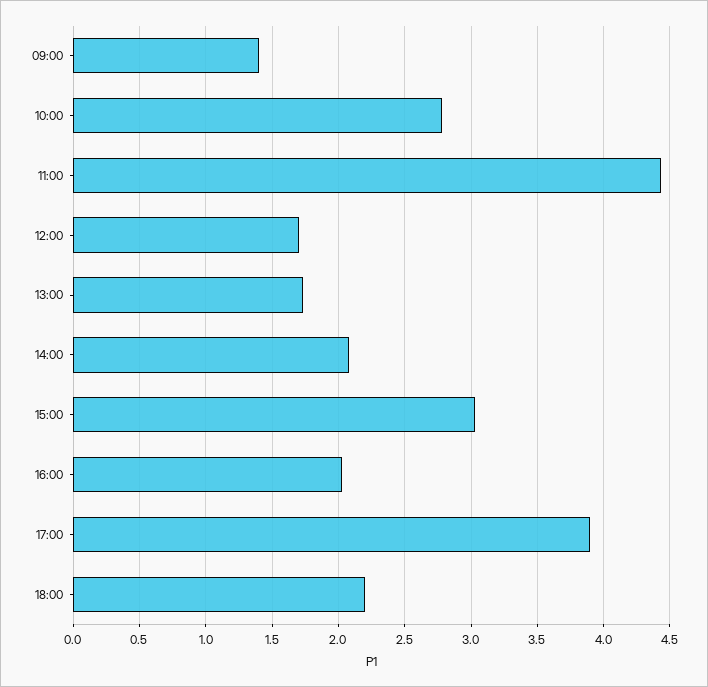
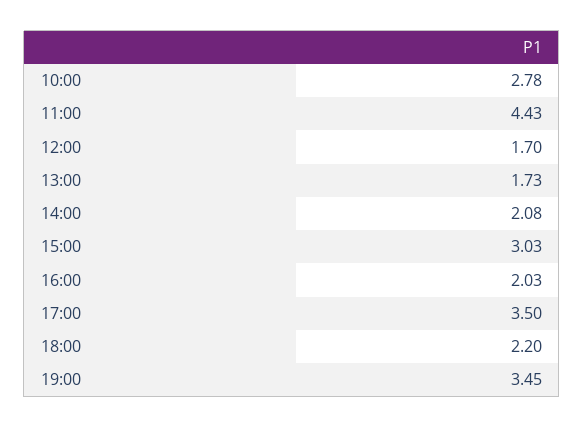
09:00: 1.4 -> none
17:00: 3.9 -> 3.5
19:00: none -> 3.45

